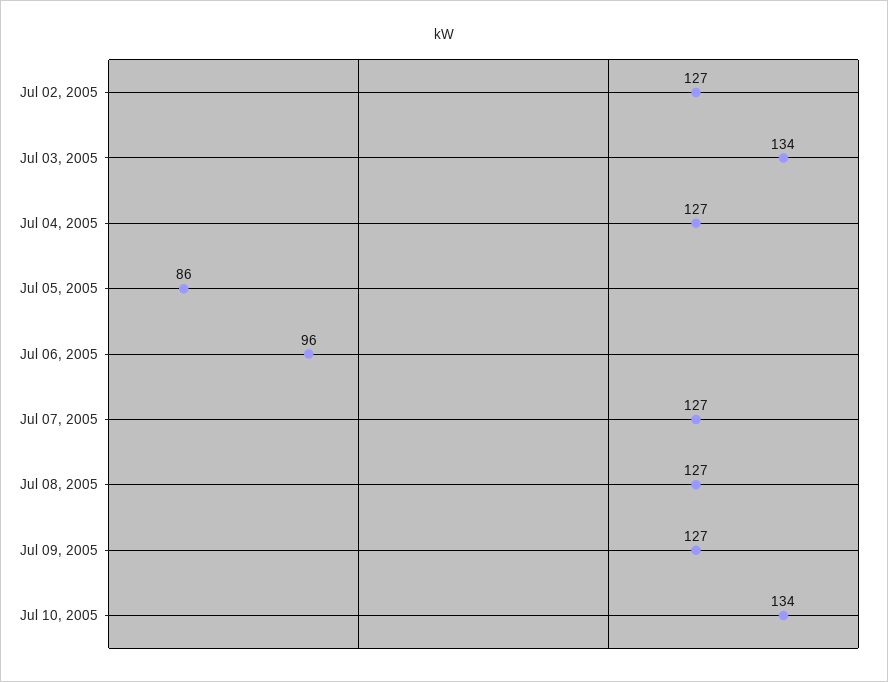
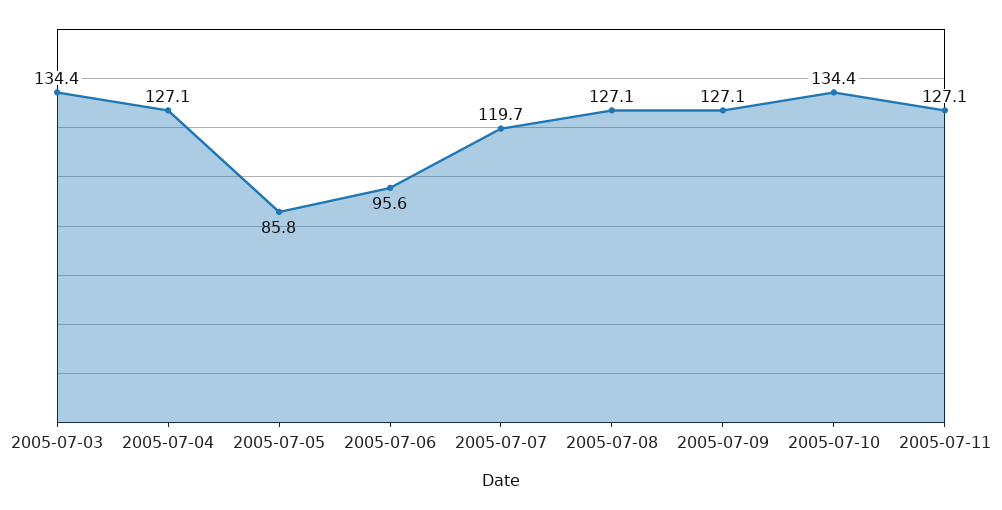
Jul 02, 2005: 127 -> none
Jul 07, 2005: 127 -> 119.7
2005-07-11: none -> 127.1

